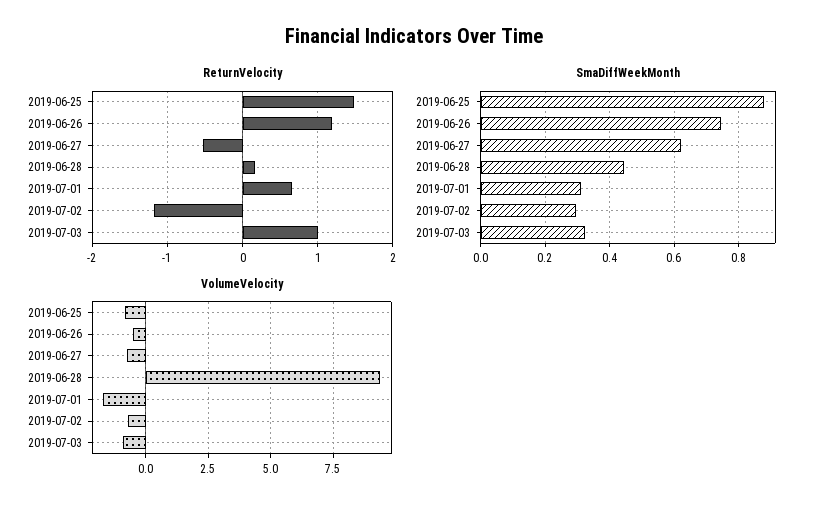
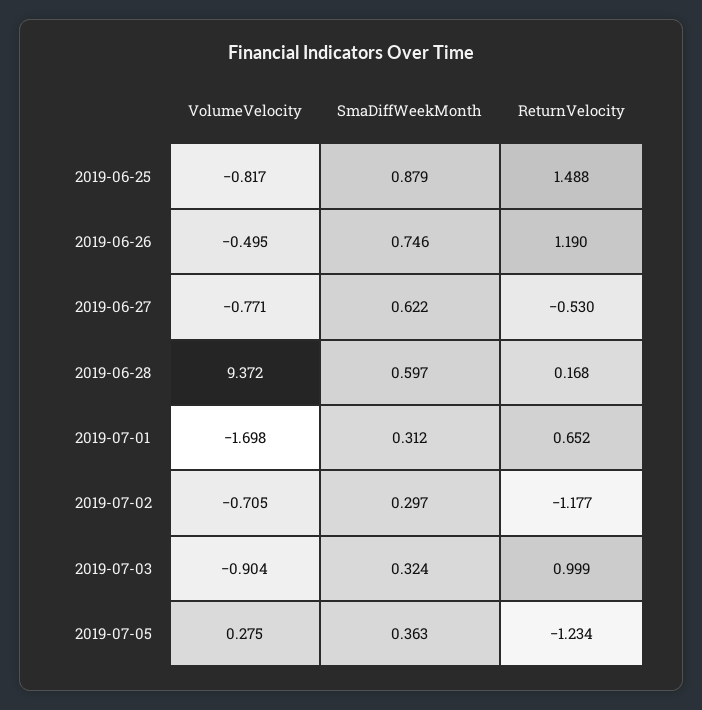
SmaDiffWeekMonth, 2019-06-28: 0.44 -> 0.597
VolumeVelocity, 2019-07-05: none -> 0.275
SmaDiffWeekMonth, 2019-07-05: none -> 0.363
ReturnVelocity, 2019-07-05: none -> -1.234

